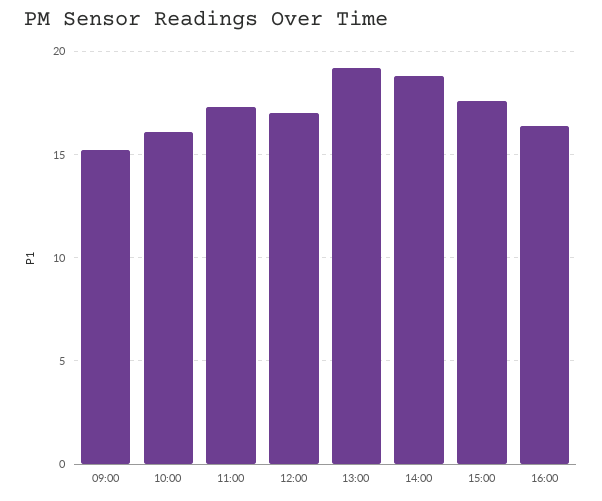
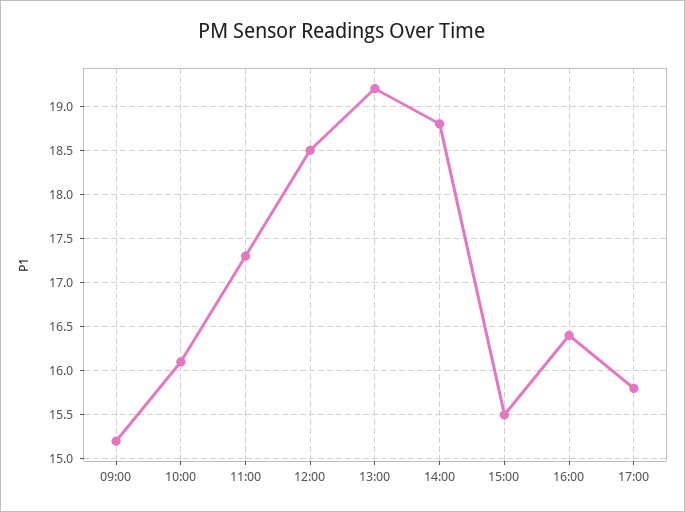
12:00: 17 -> 18.5
15:00: 17.5 -> 15.5
17:00: none -> 15.8

